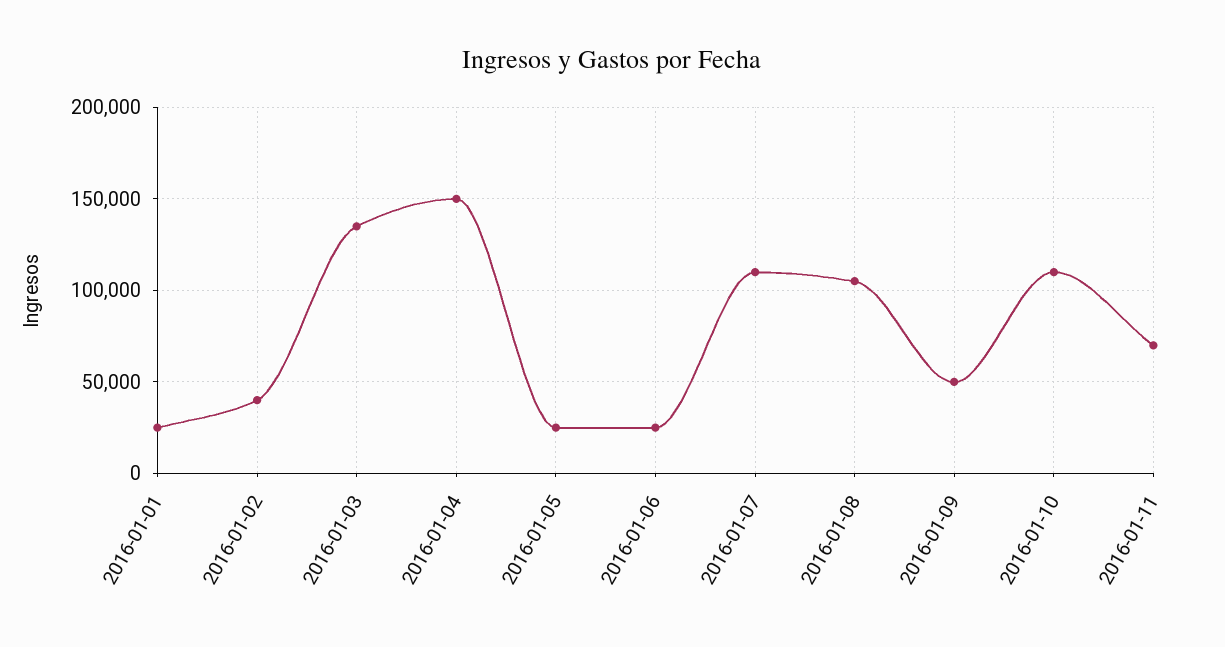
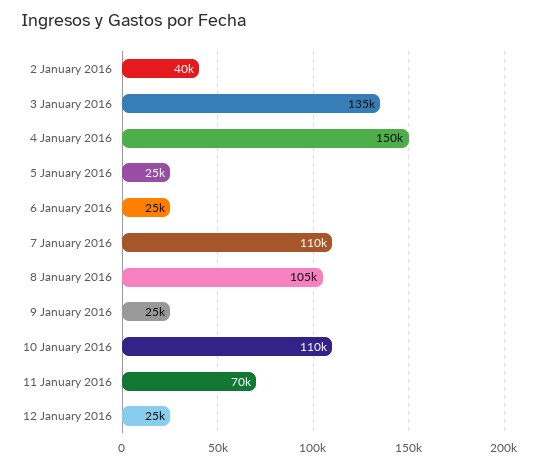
2016-01-01: 25000 -> none
2016-01-09: 50000 -> 25000
12 January 2016: none -> 25000

